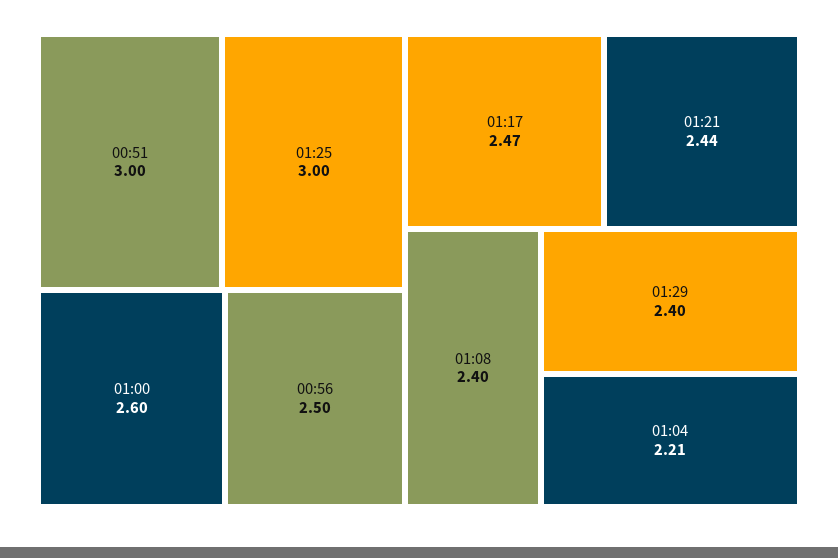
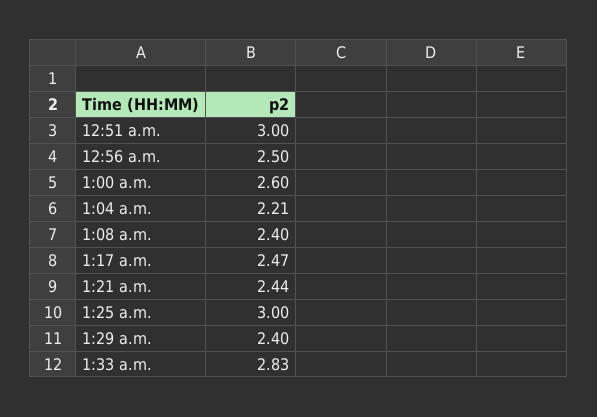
1:33 a.m.: none -> 2.83

